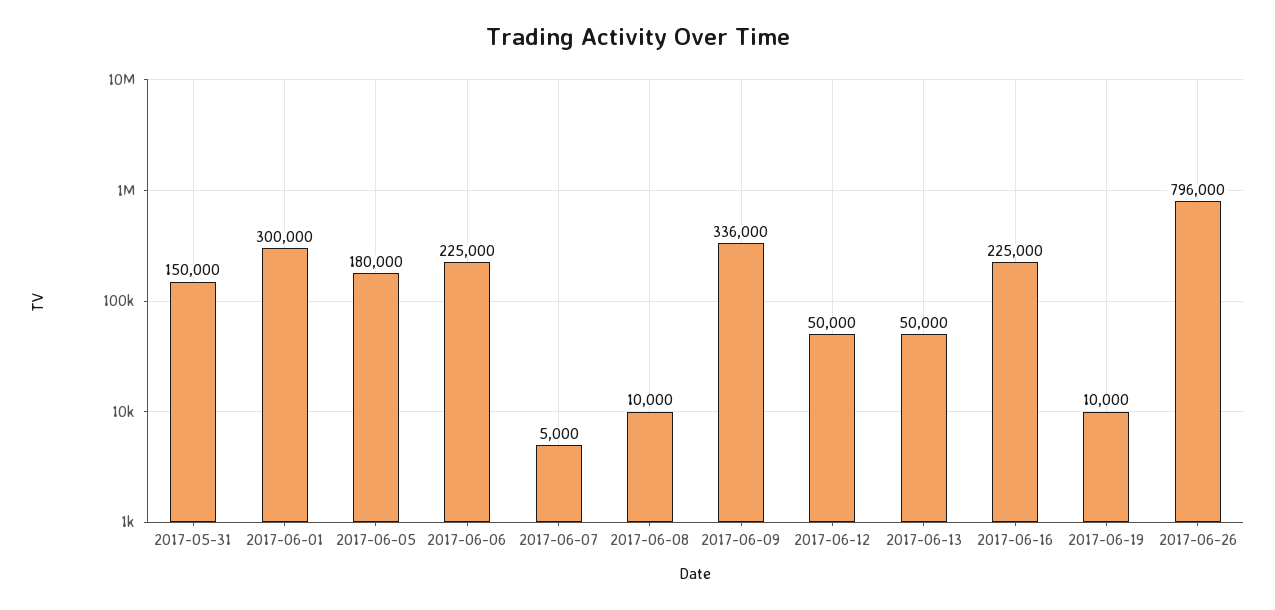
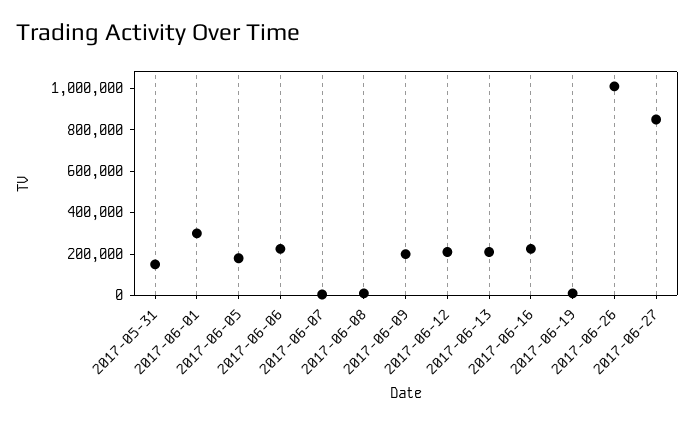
2017-06-09: 336000 -> 200000
2017-06-12: 50000 -> 200000
2017-06-13: 50000 -> 200000
2017-06-26: 796000 -> 1000000
2017-06-27: none -> 850000

